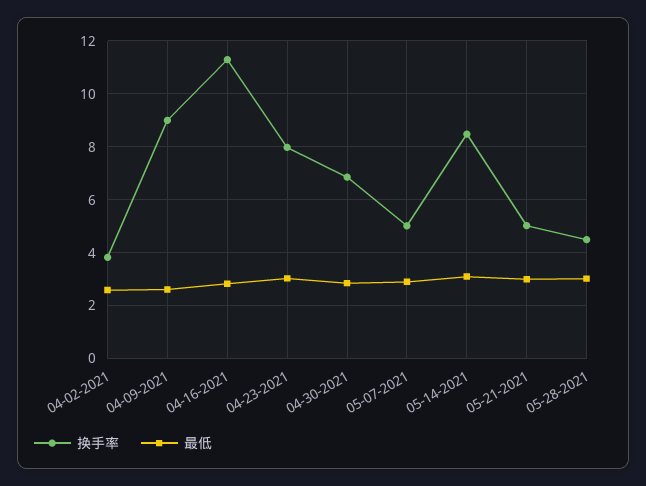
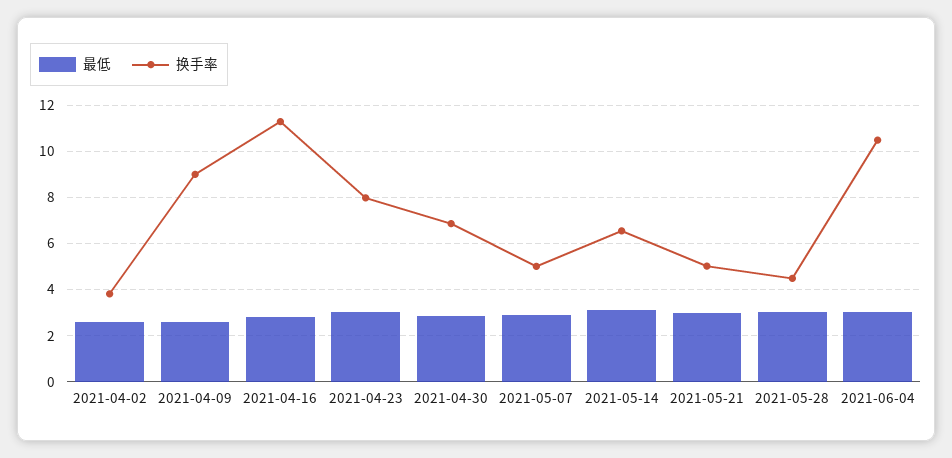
换手率, 05-14-2021: 8.5 -> 6.5
最低, 2021-06-04: none -> 3
换手率, 2021-06-04: none -> 10.5

